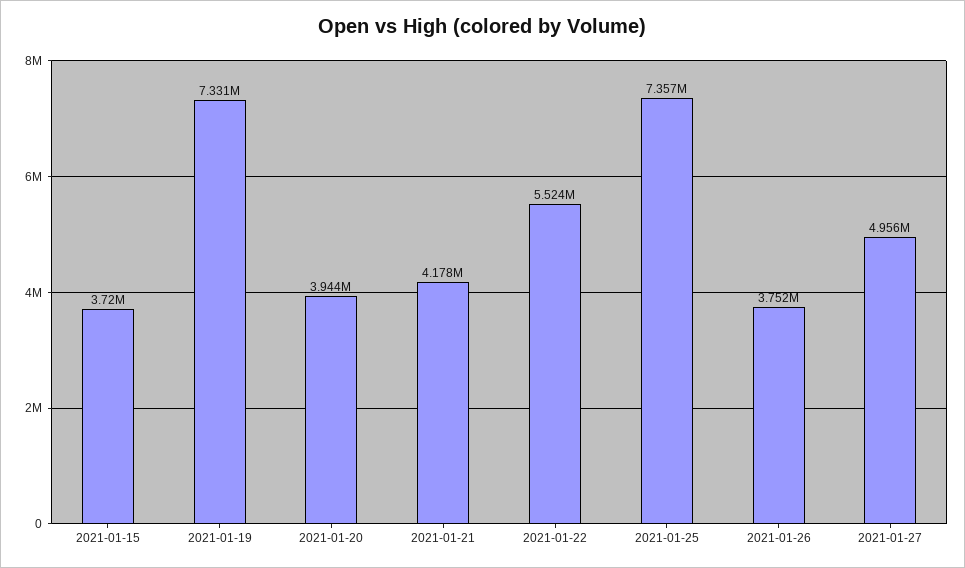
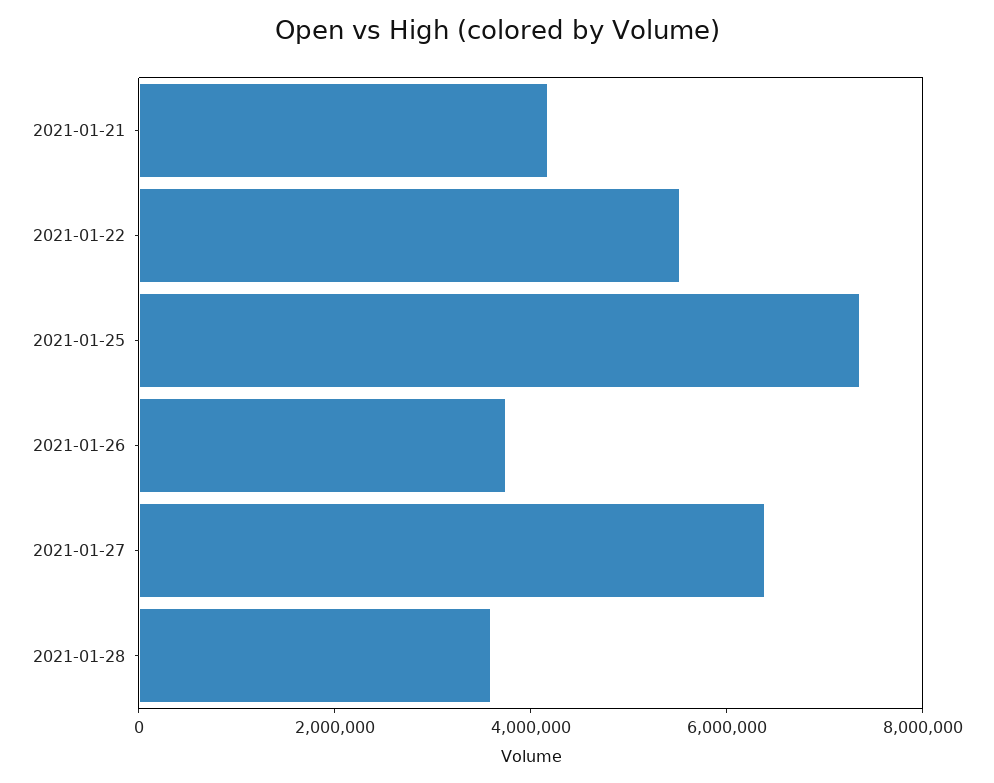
2021-01-15: 3720000 -> none
2021-01-19: 7331000 -> none
2021-01-20: 3944000 -> none
2021-01-27: 4956000 -> 6500000
2021-01-28: none -> 3500000

